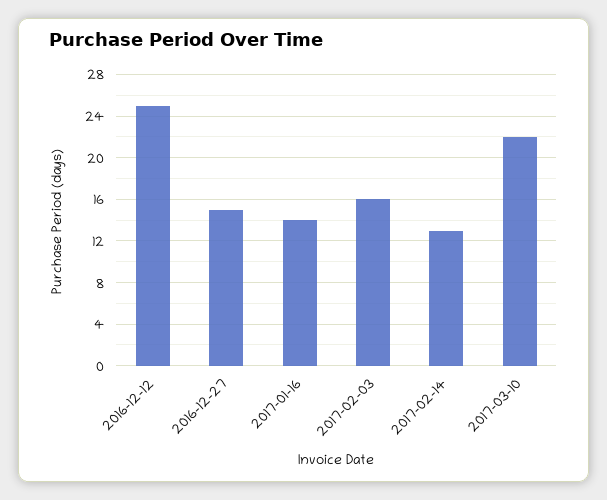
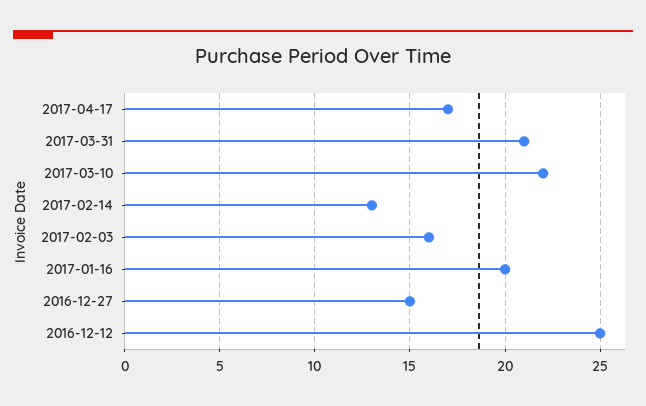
2017-01-16: 14 -> 20
2017-04-17: none -> 17
2017-03-31: none -> 21

